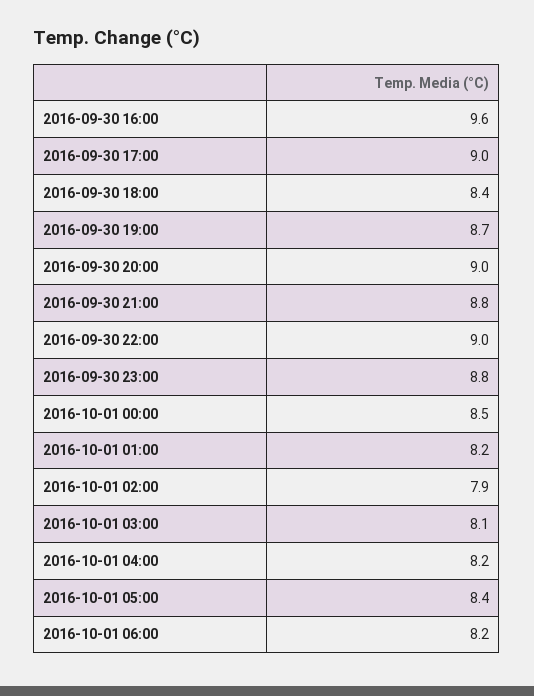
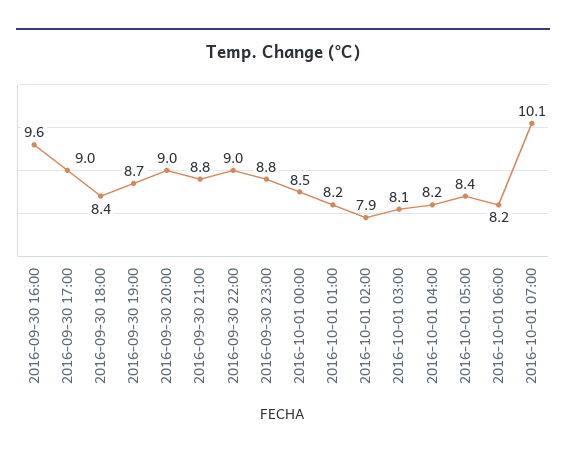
2016-10-01 07:00: none -> 10.1

